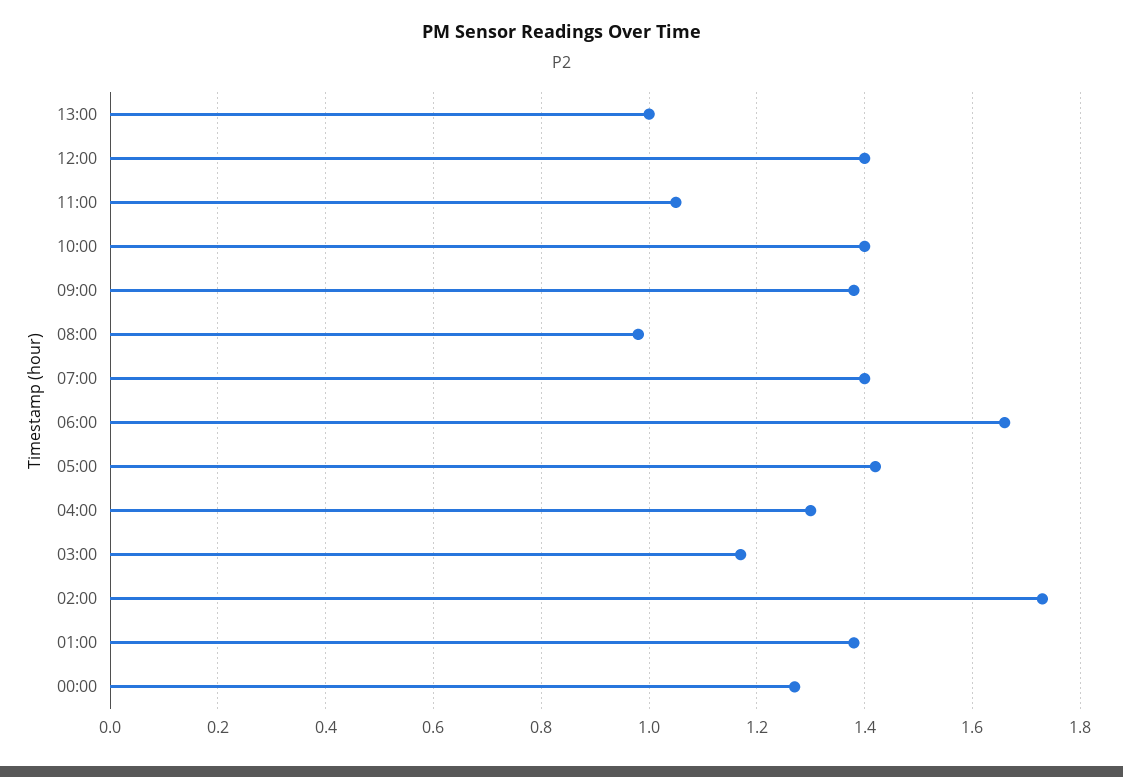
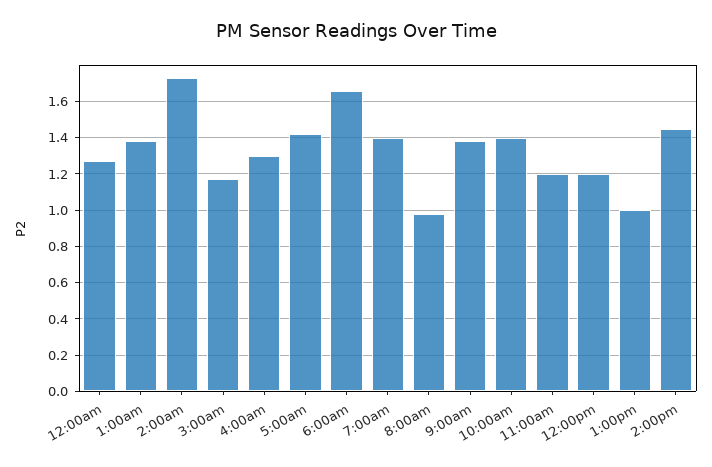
12:00: 1.4 -> 1.2
11:00: 1.05 -> 1.2
2:00pm: none -> 1.45

